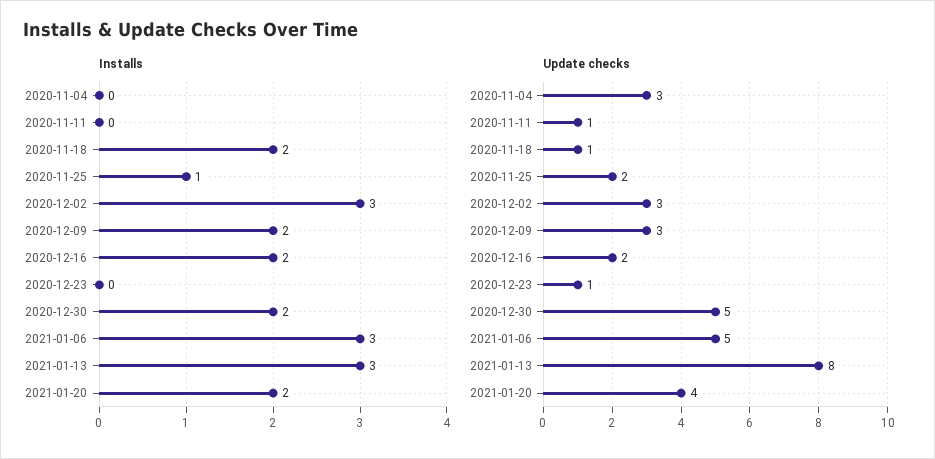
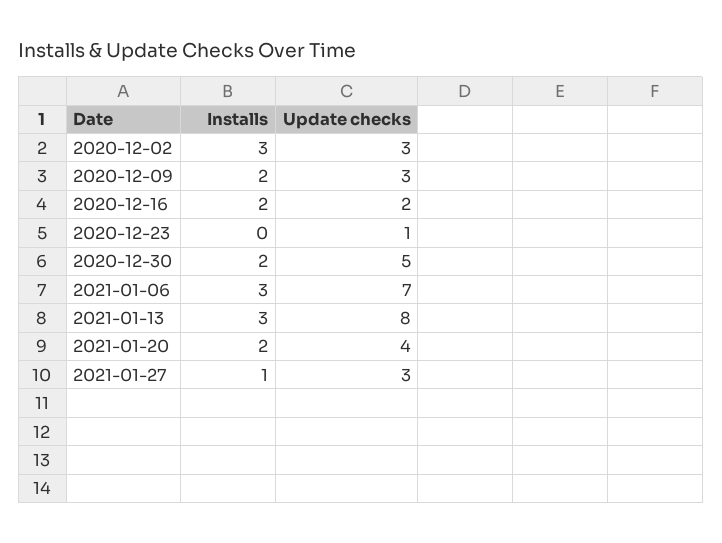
Installs, 2020-11-04: 0 -> none
Installs, 2020-11-11: 0 -> none
Installs, 2020-11-18: 2 -> none
Installs, 2020-11-25: 1 -> none
Update checks, 2020-11-04: 3 -> none
Update checks, 2020-11-11: 1 -> none
Update checks, 2020-11-18: 1 -> none
Update checks, 2020-11-25: 2 -> none
Update checks, 2021-01-06: 5 -> 7
Installs, 2021-01-27: none -> 1
Update checks, 2021-01-27: none -> 3

